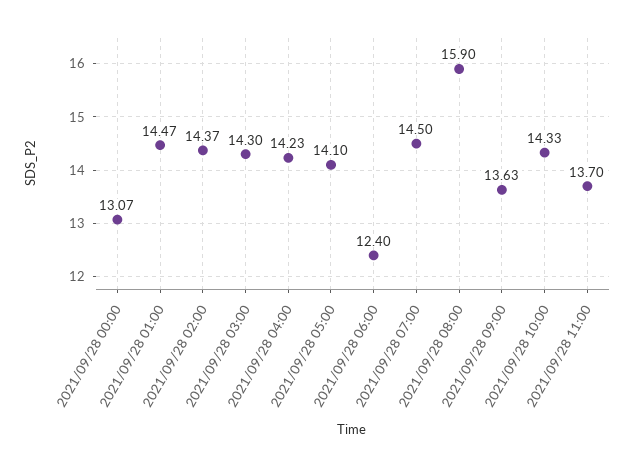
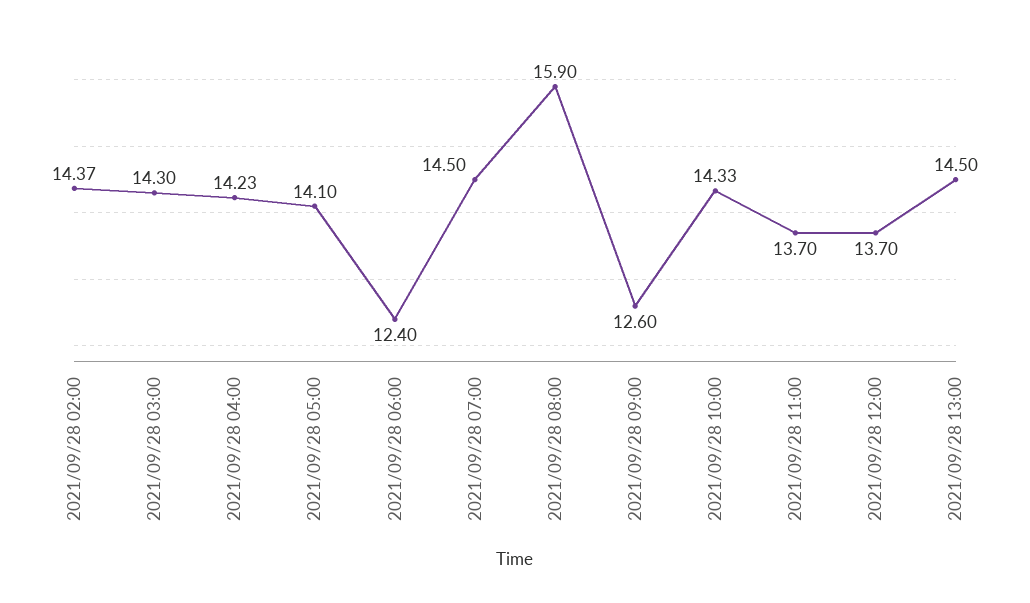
2021/09/28 00:00: 13.07 -> none
2021/09/28 01:00: 14.47 -> none
2021/09/28 09:00: 13.63 -> 12.6
2021/09/28 12:00: none -> 13.7
2021/09/28 13:00: none -> 14.5

